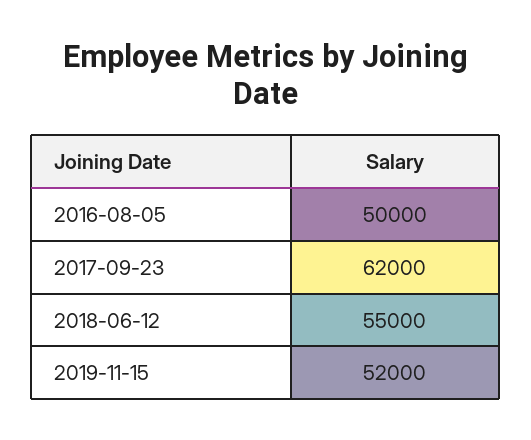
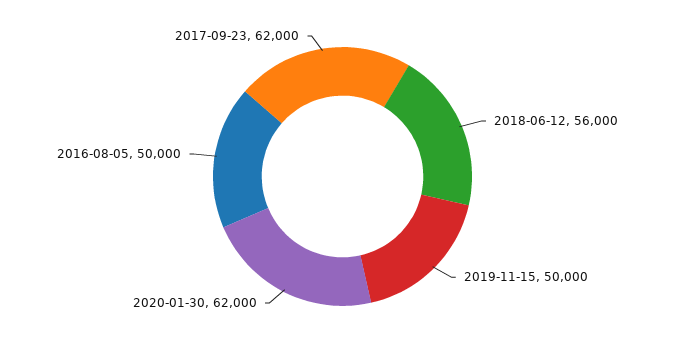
2018-06-12: 55000 -> 56000
2019-11-15: 52000 -> 50000
2020-01-30: none -> 62000

